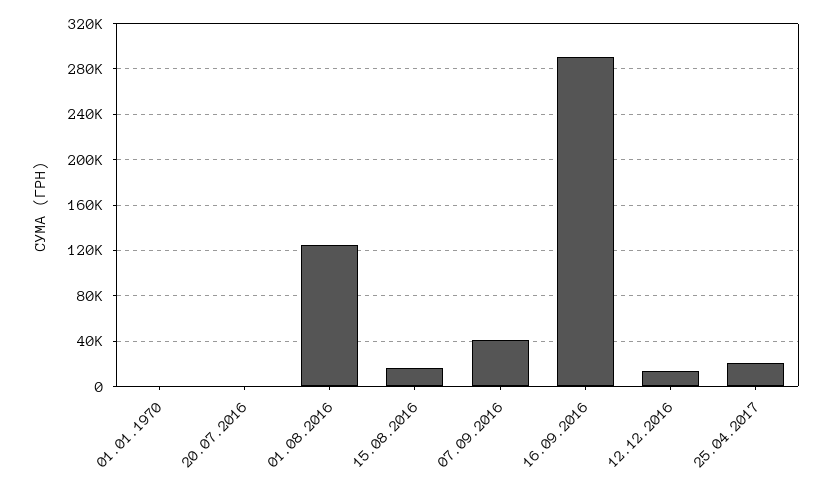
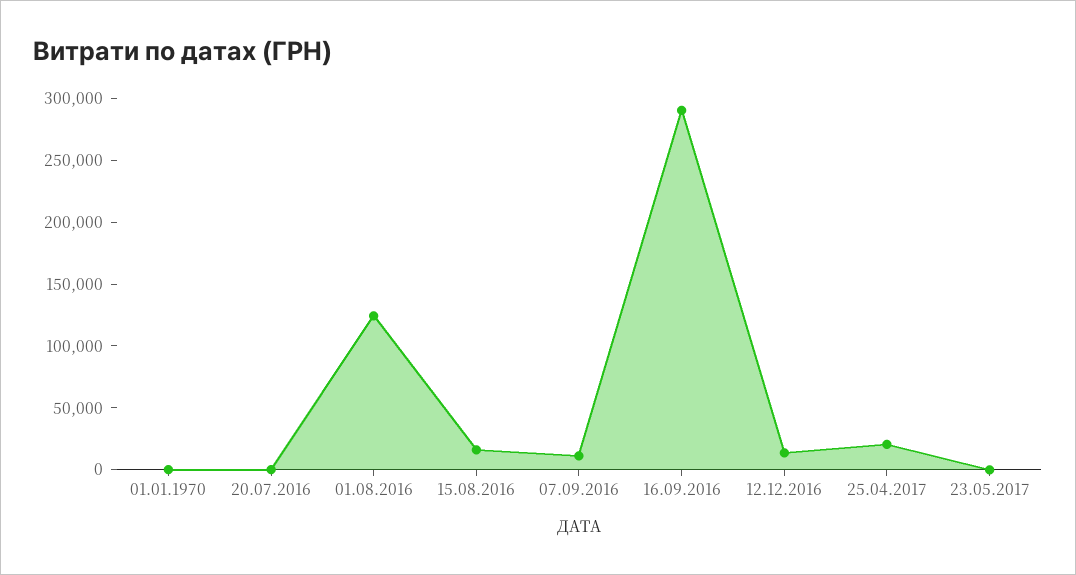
07.09.2016: 40000 -> 10000
23.05.2017: none -> 0

